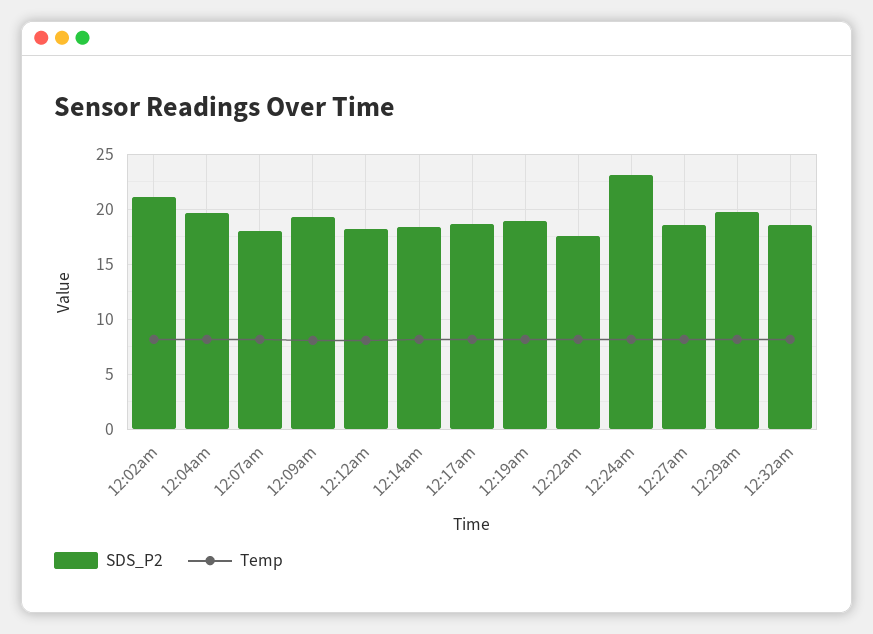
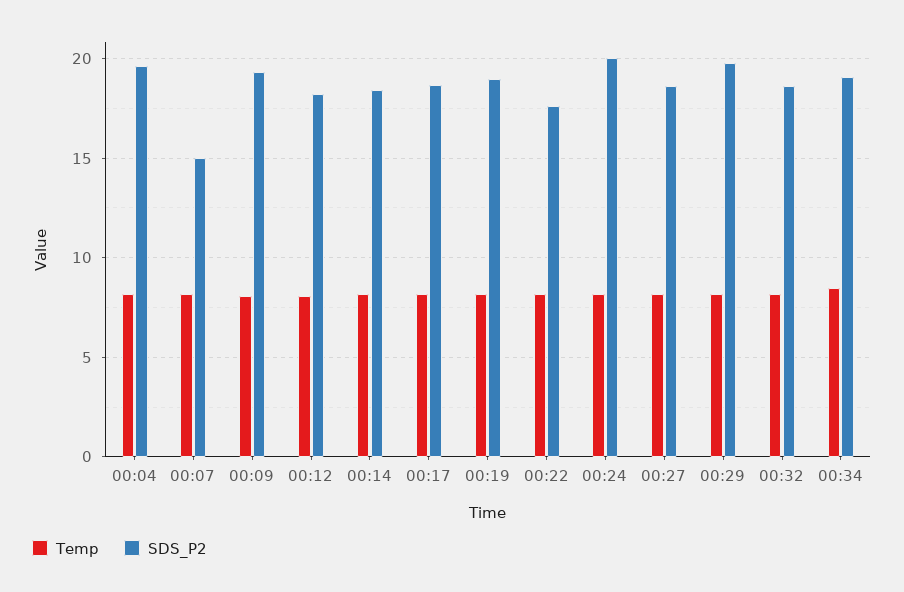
SDS_P2, 12:02am: 21 -> none
Temp, 12:02am: 8 -> none
SDS_P2, 12:07am: 18 -> 15
SDS_P2, 12:24am: 23 -> 20
Temp, 00:34: none -> 8.5
SDS_P2, 00:34: none -> 19

